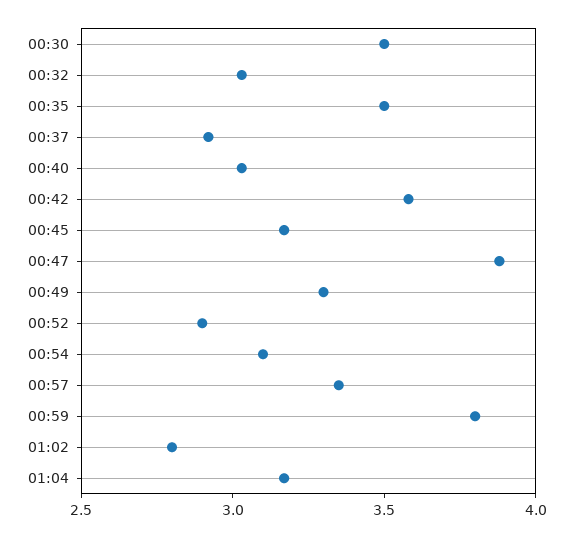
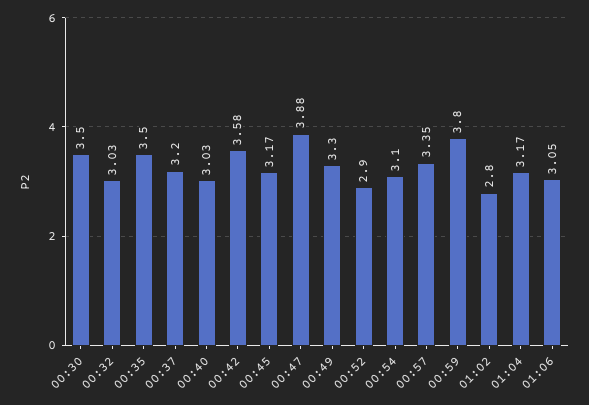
00:37: 2.9 -> 3.2
01:06: none -> 3.05

